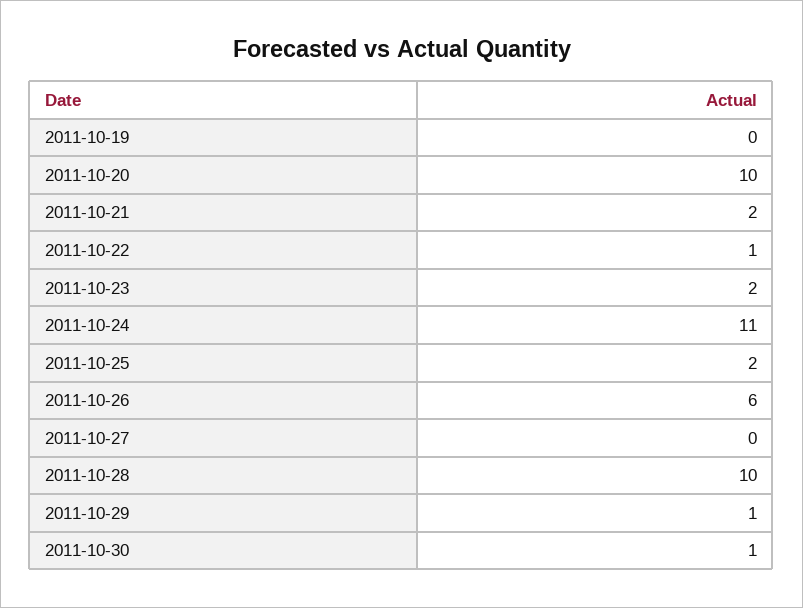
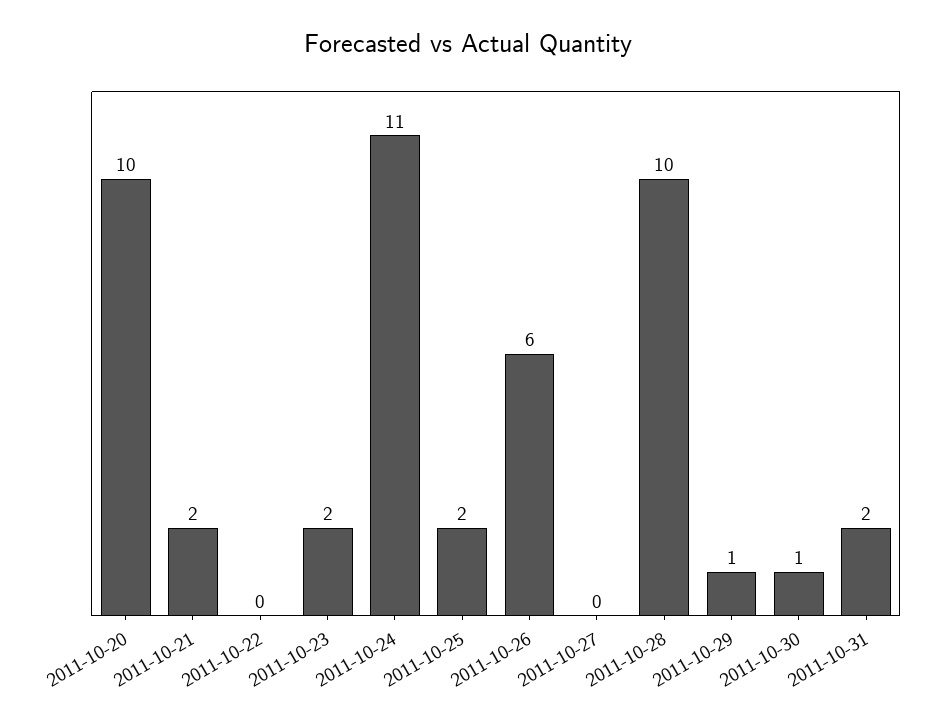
2011-10-19: 0 -> none
2011-10-22: 1 -> 0
2011-10-31: none -> 2

